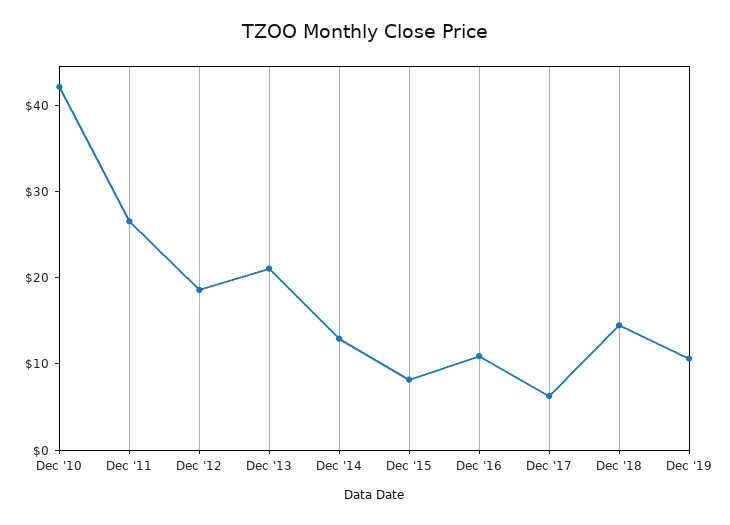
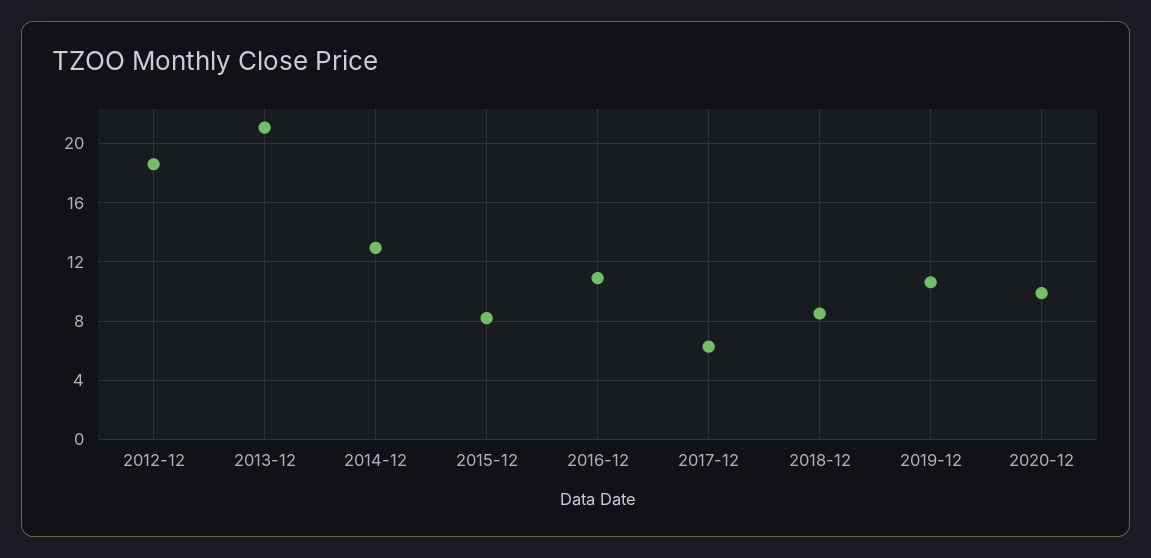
Dec '10: 42 -> none
Dec '11: 26 -> none
Dec '18: 14 -> 8.5
2020-12: none -> 10

